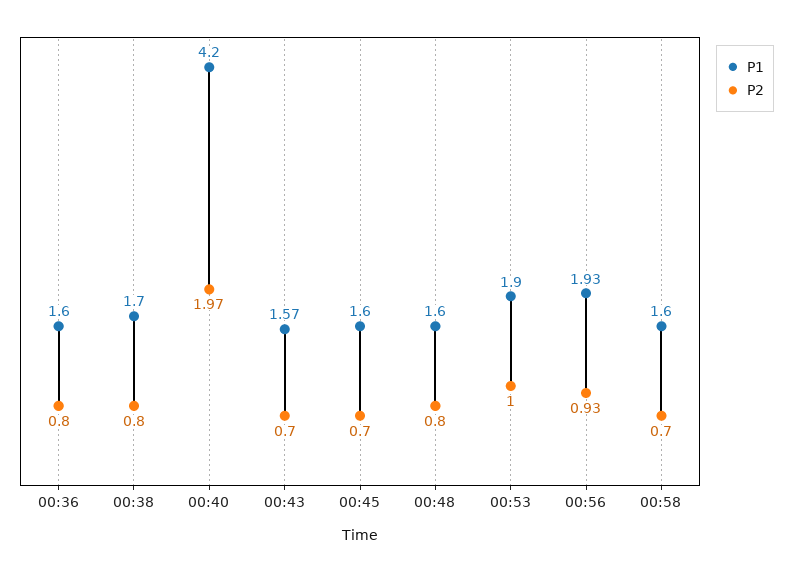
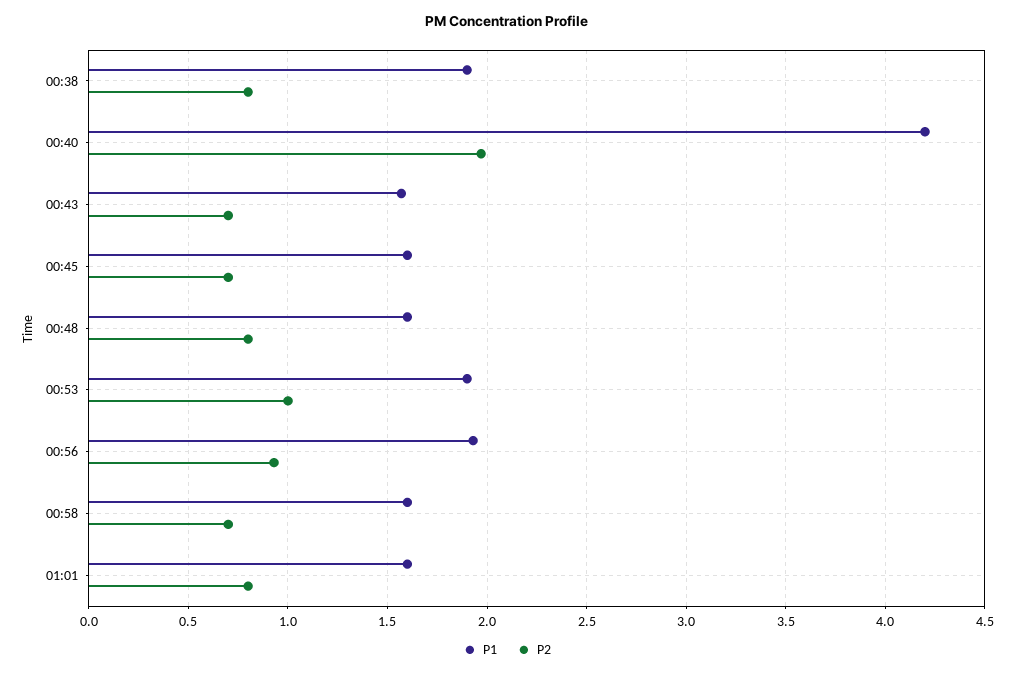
P1, 00:36: 1.6 -> none
P2, 00:36: 0.8 -> none
P1, 00:38: 1.7 -> 1.9
P1, 01:01: none -> 1.6
P2, 01:01: none -> 0.8

